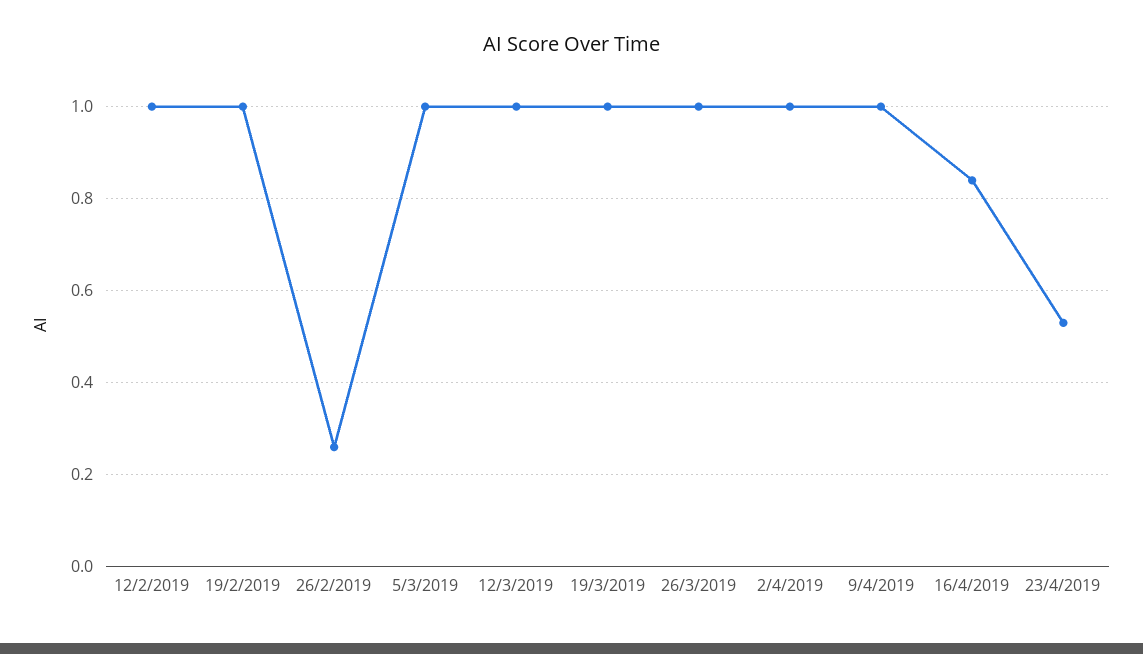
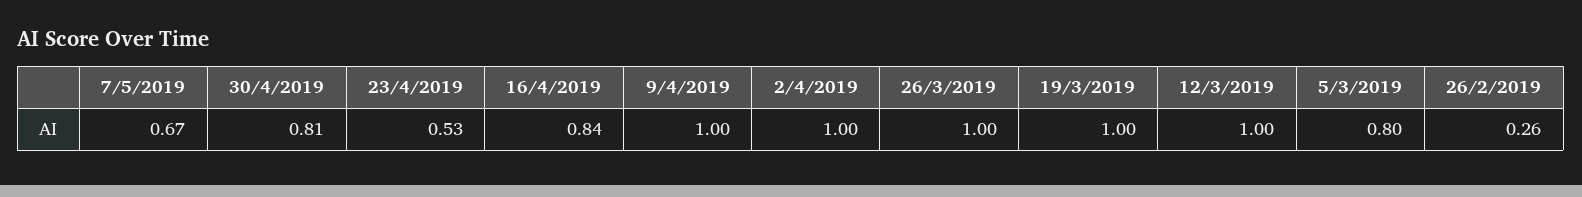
12/2/2019: 1 -> none
19/2/2019: 1 -> none
5/3/2019: 1 -> 0.8
7/5/2019: none -> 0.67
30/4/2019: none -> 0.81

